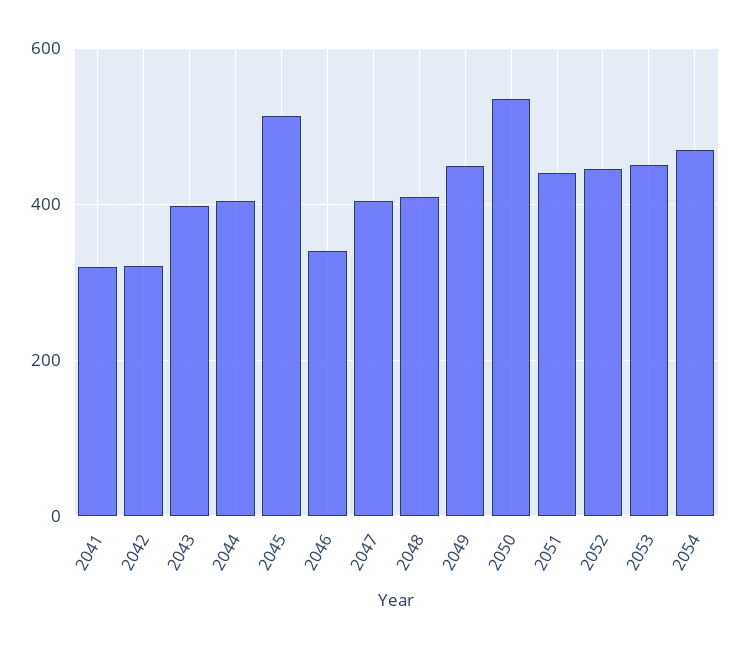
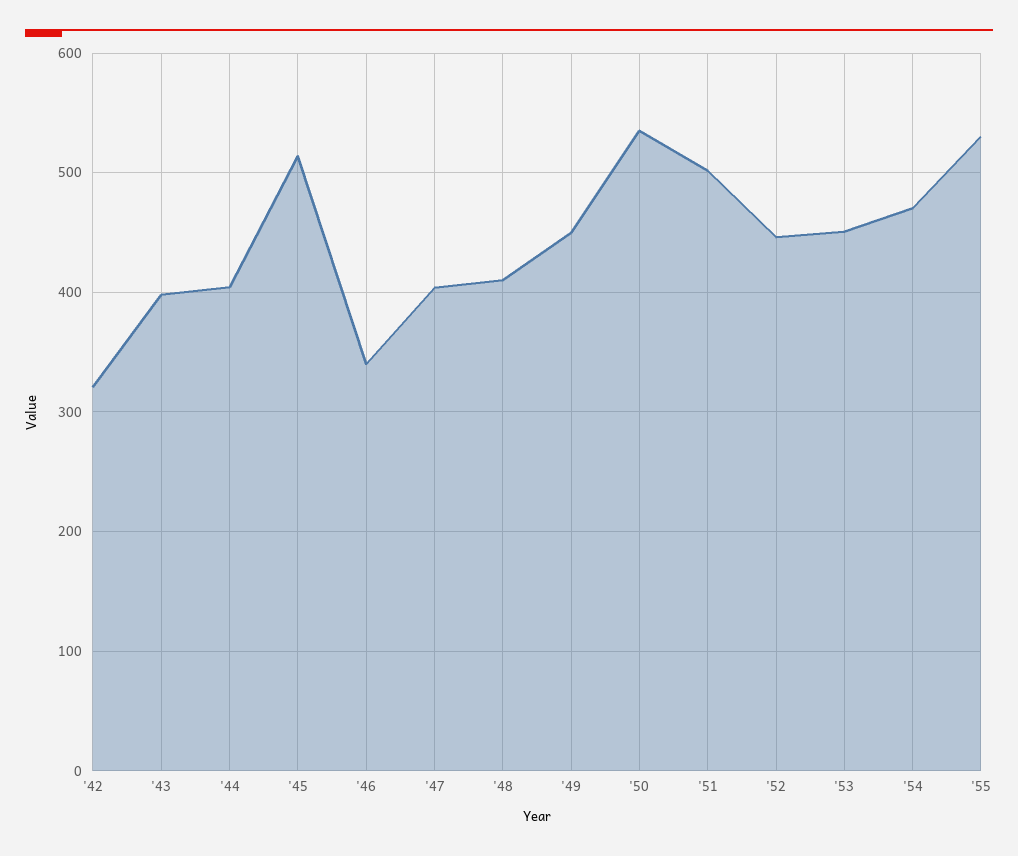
2041: 320 -> none
2051: 440 -> 500
'55: none -> 530

